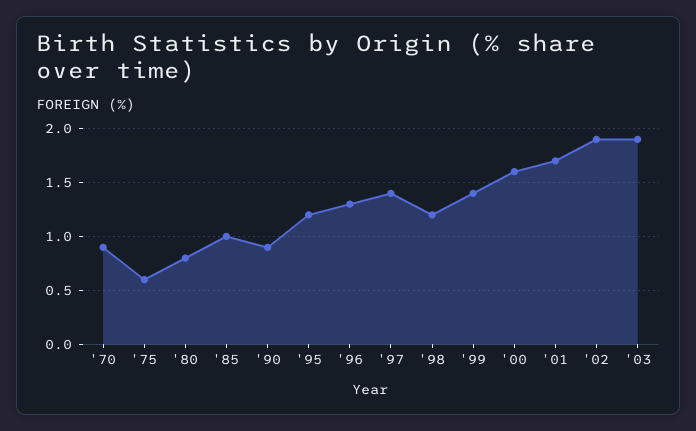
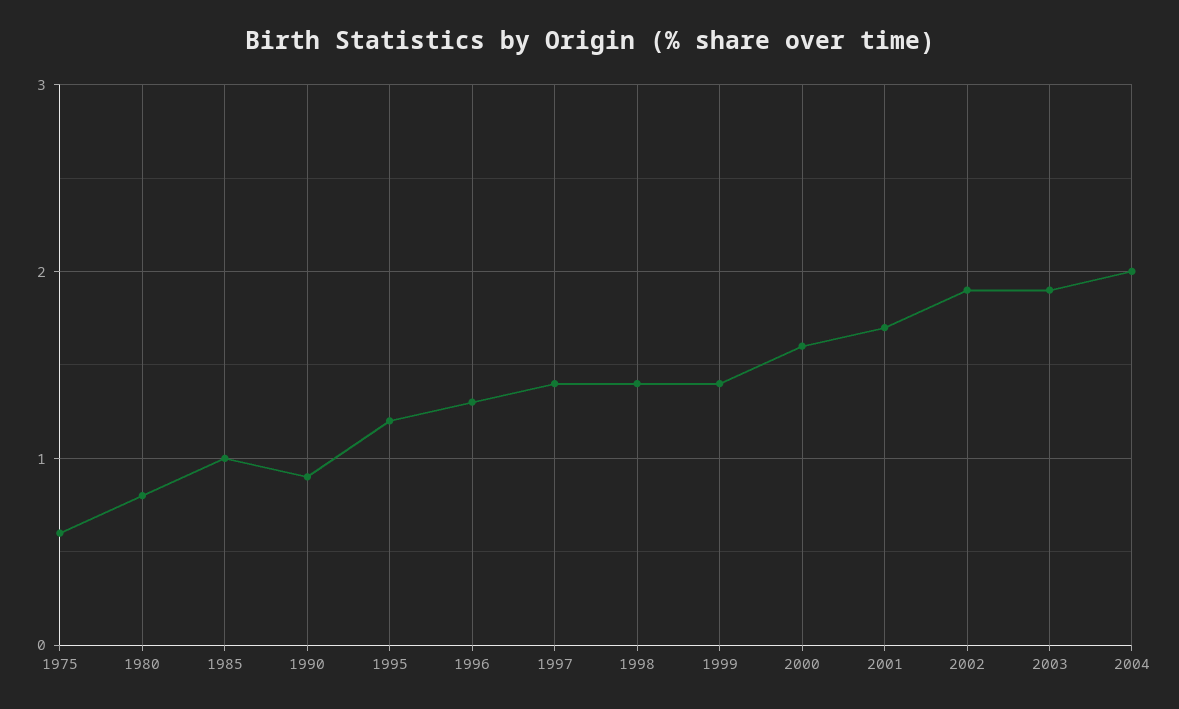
'70: 0.9 -> none
'98: 1.2 -> 1.4
2004: none -> 2

